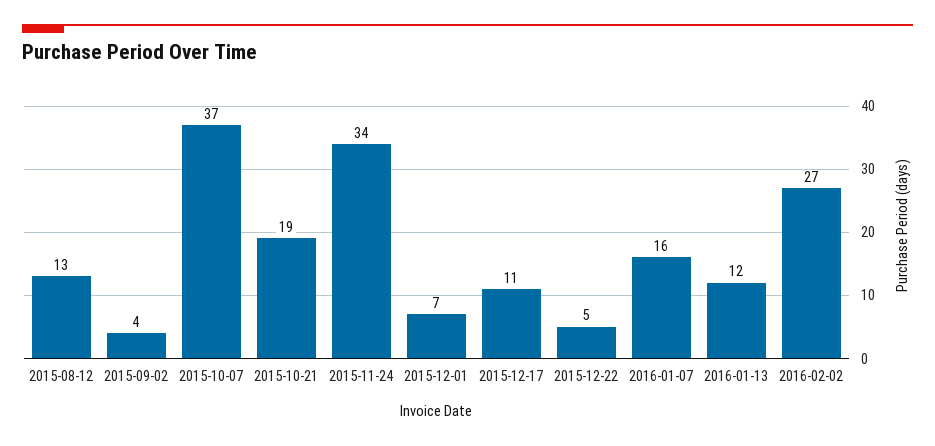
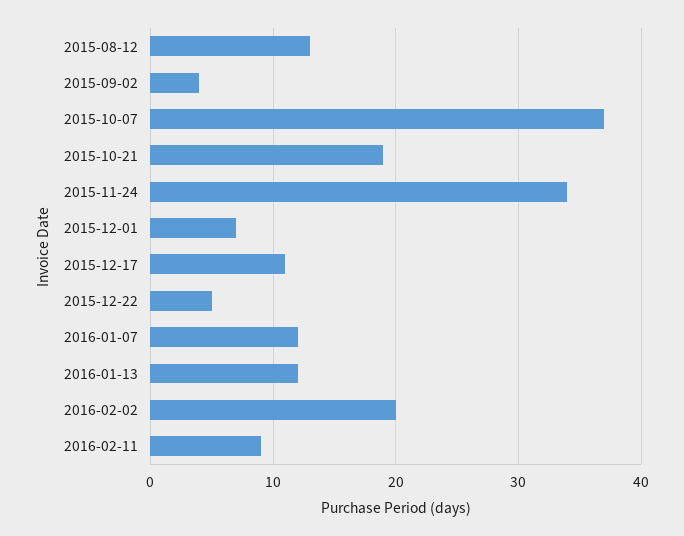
2016-01-07: 16 -> 12
2016-02-02: 27 -> 20
2016-02-11: none -> 9

